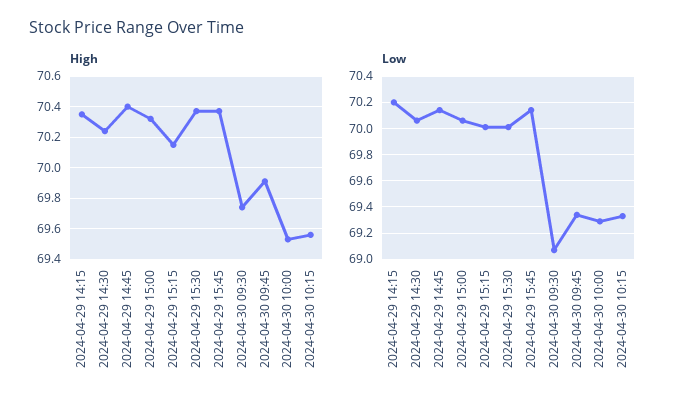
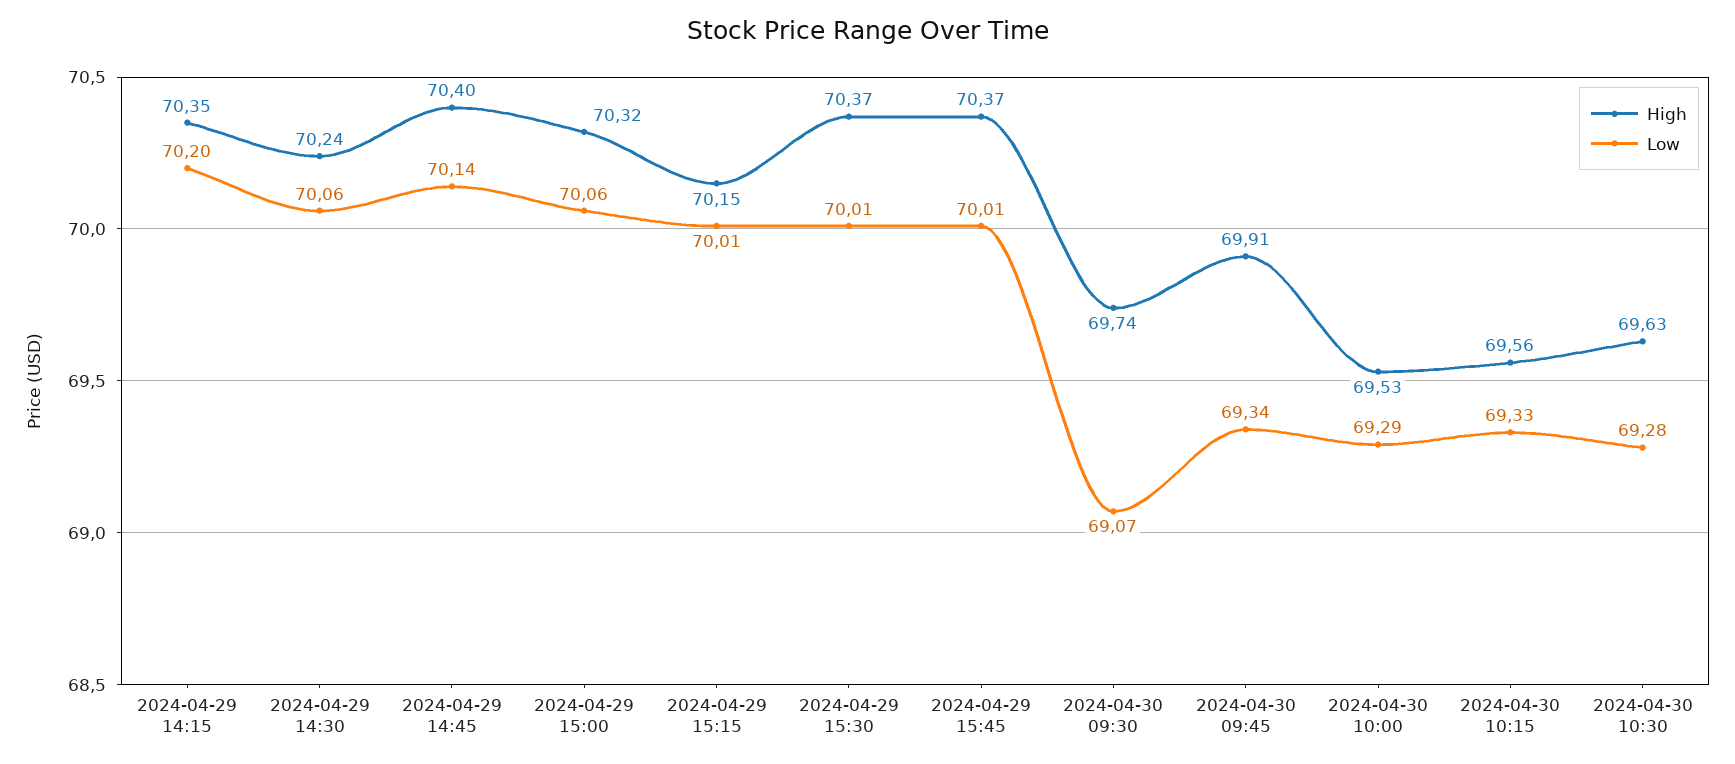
Low, 2024-04-29 15:45: 70.15 -> 70.01
High, 2024-04-30 10:30: none -> 69.63
Low, 2024-04-30 10:30: none -> 69.28

